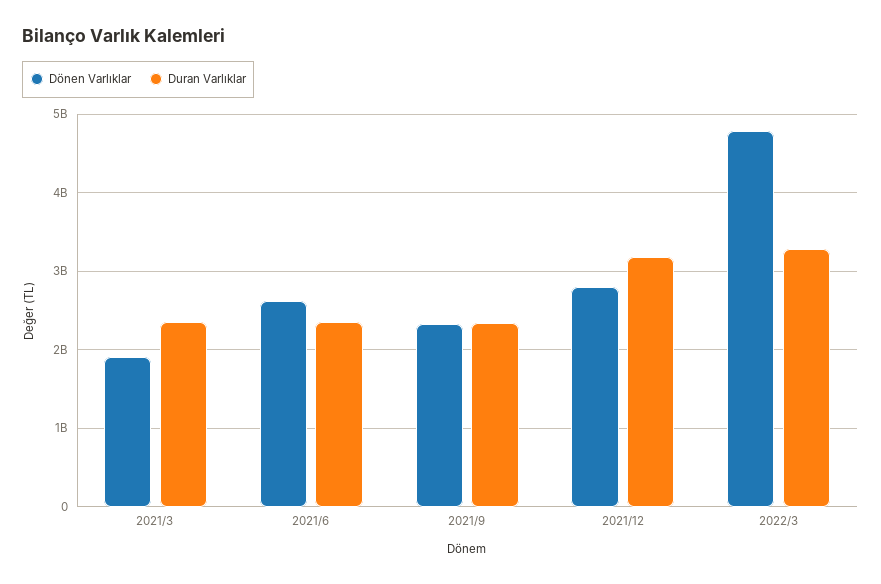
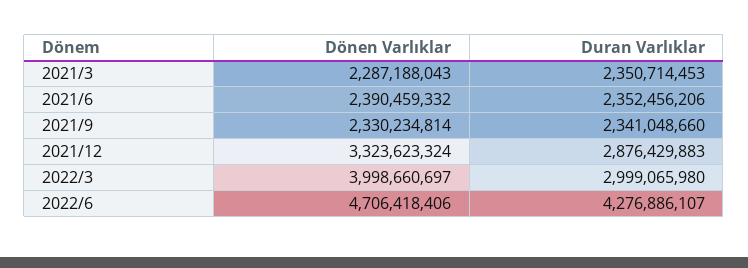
Dönen Varlıklar, 2021/3: 1900000000 -> 2287188043
Dönen Varlıklar, 2021/6: 2600000000 -> 2390459332
Dönen Varlıklar, 2021/12: 2800000000 -> 3323623324
Duran Varlıklar, 2021/12: 3200000000 -> 2876429883
Dönen Varlıklar, 2022/3: 4800000000 -> 3998660697
Duran Varlıklar, 2022/3: 3300000000 -> 2999065980
Dönen Varlıklar, 2022/6: none -> 4706418406
Duran Varlıklar, 2022/6: none -> 4276886107

